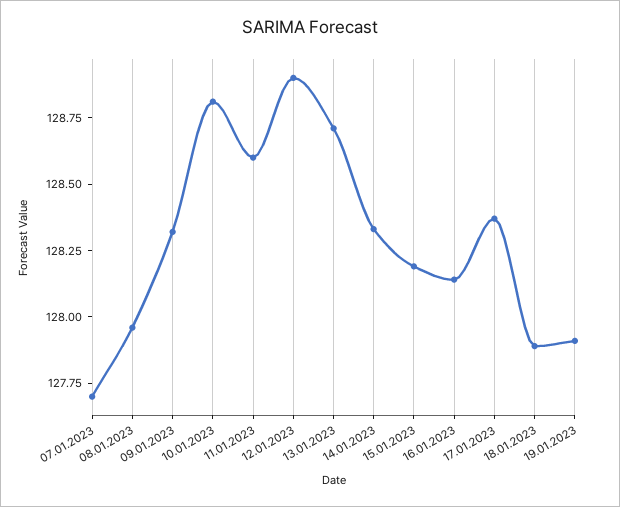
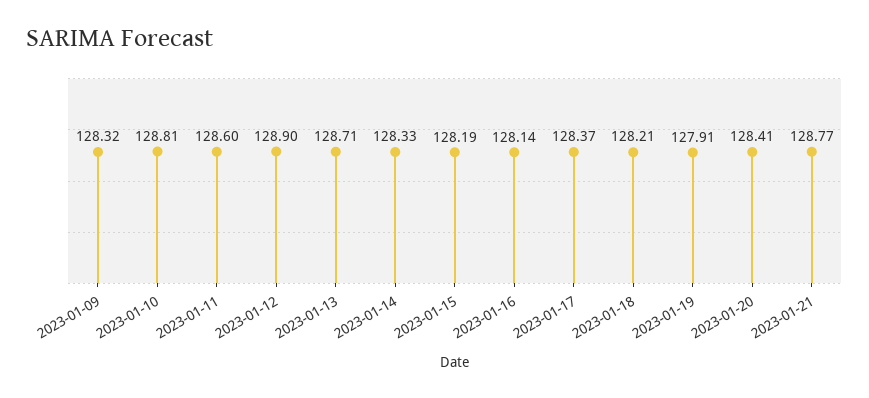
07.01.2023: 127.7 -> none
08.01.2023: 127.95 -> none
18.01.2023: 127.9 -> 128.21
2023-01-20: none -> 128.41
2023-01-21: none -> 128.77

